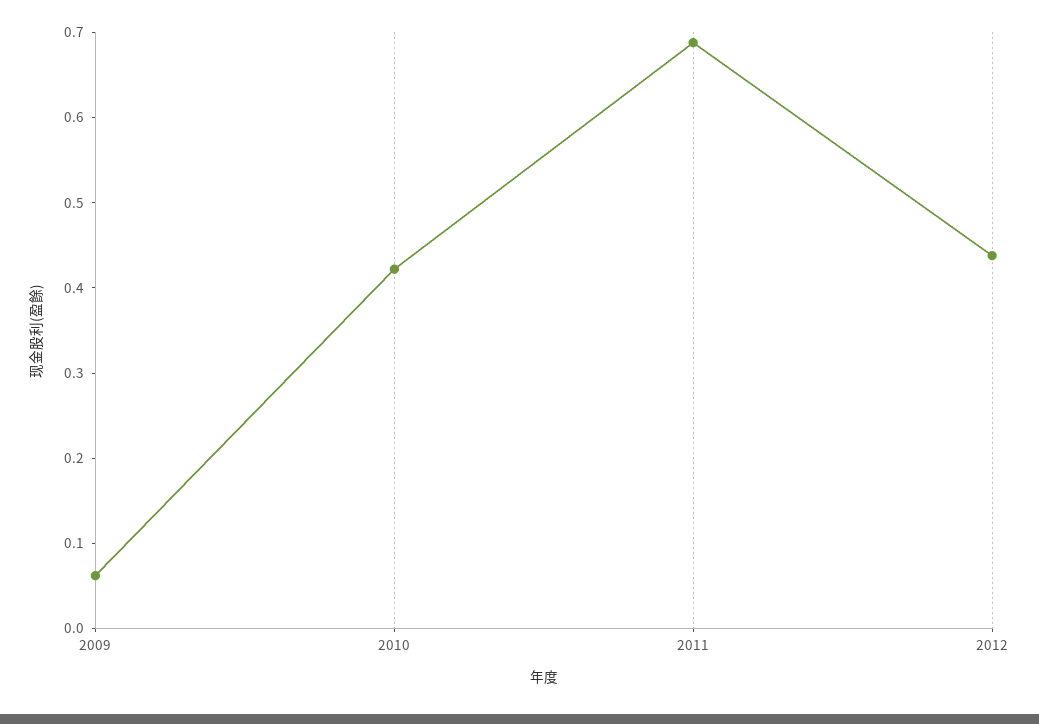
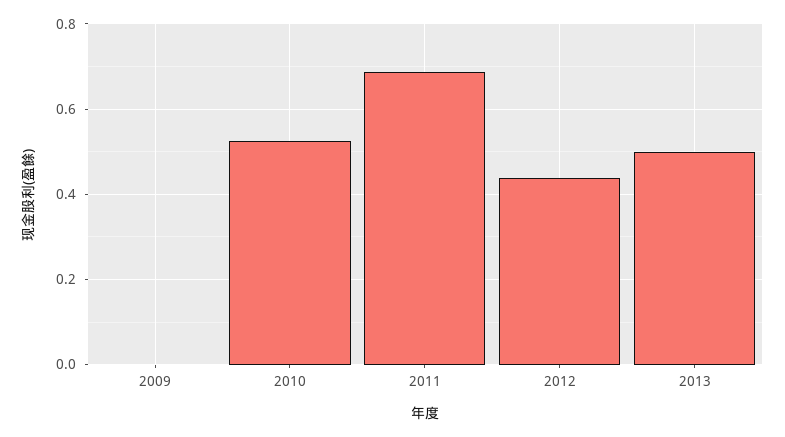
2009: 0.06 -> 0
2010: 0.42 -> 0.52
2013: none -> 0.5

